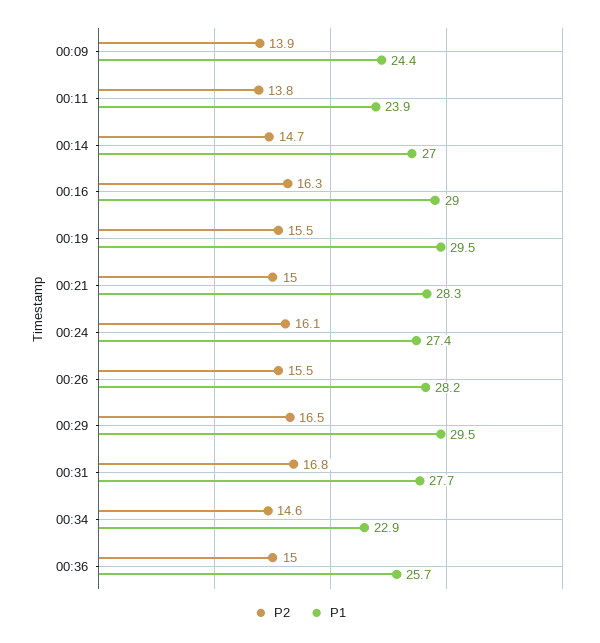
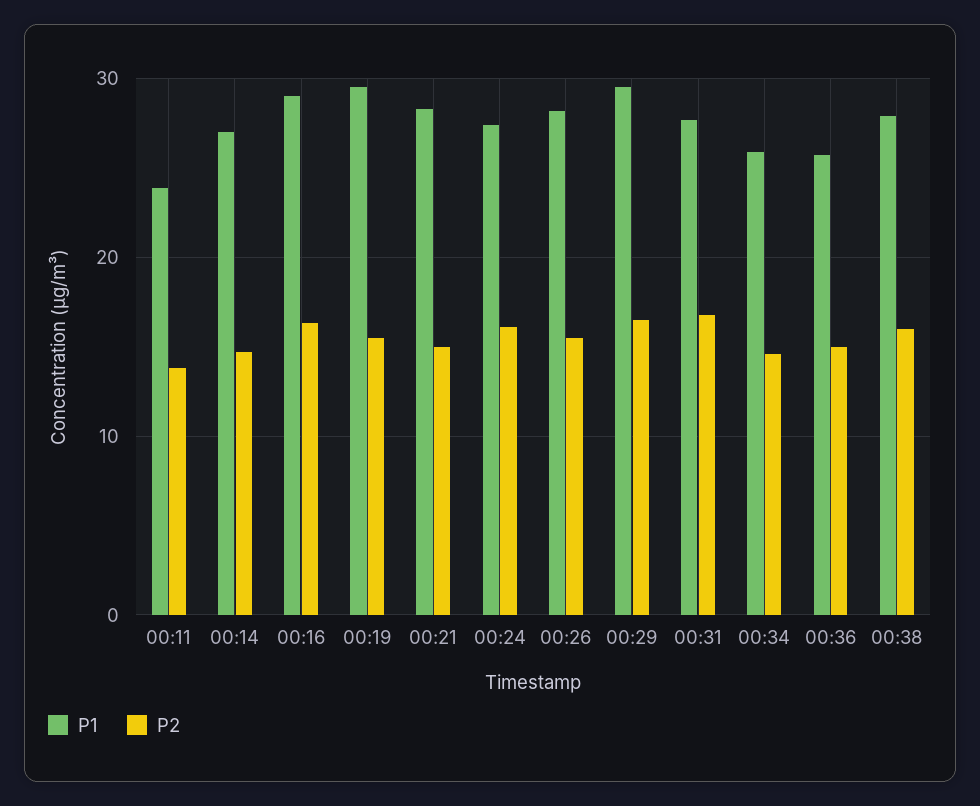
P2, 00:09: 13.9 -> none
P1, 00:09: 24.4 -> none
P1, 00:34: 22.9 -> 26
P1, 00:38: none -> 28
P2, 00:38: none -> 16

